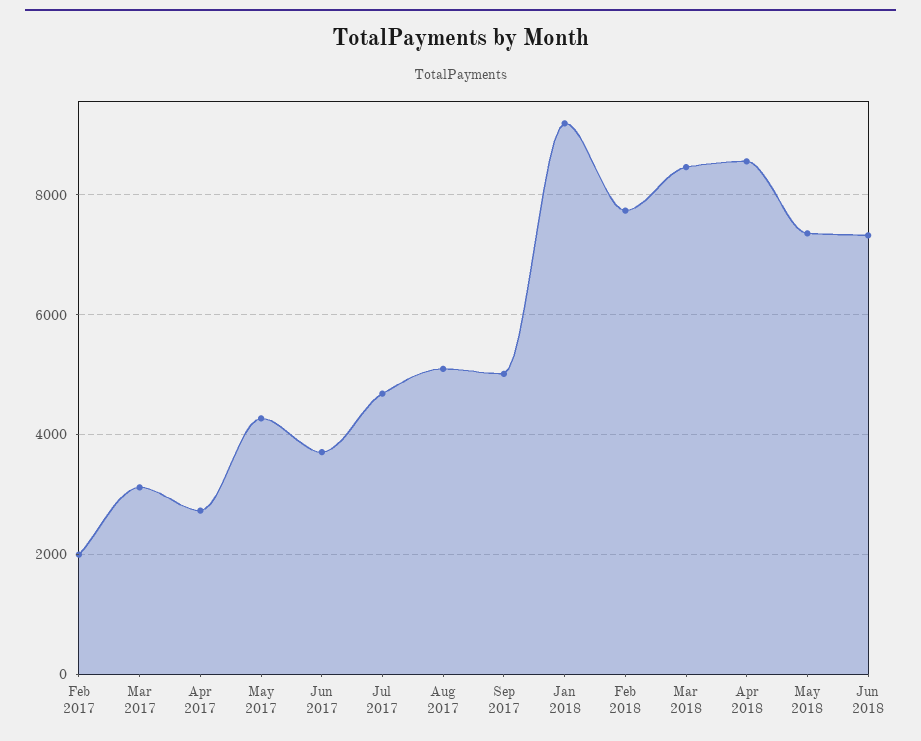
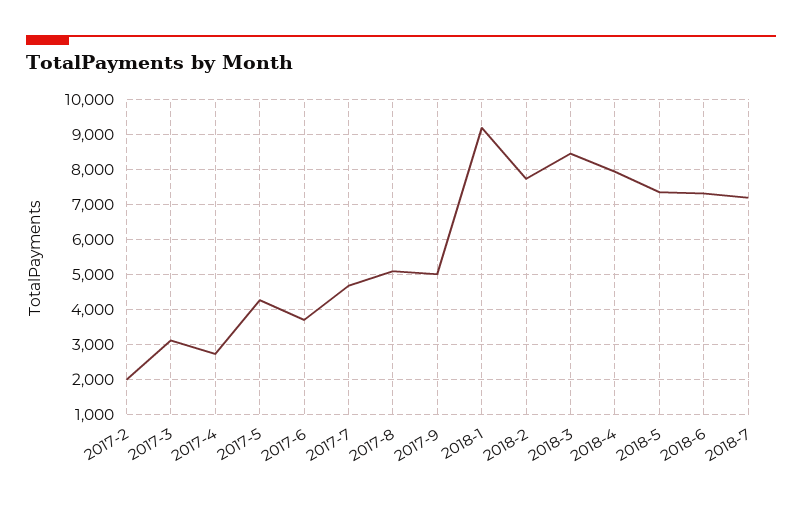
Apr 2018: 8600 -> 8000
2018-7: none -> 7200

